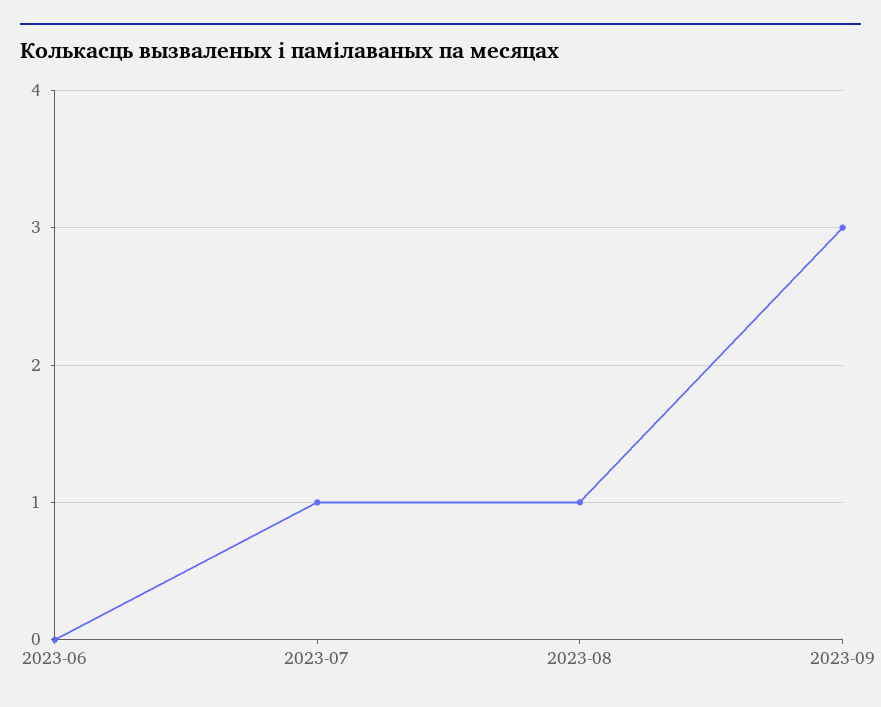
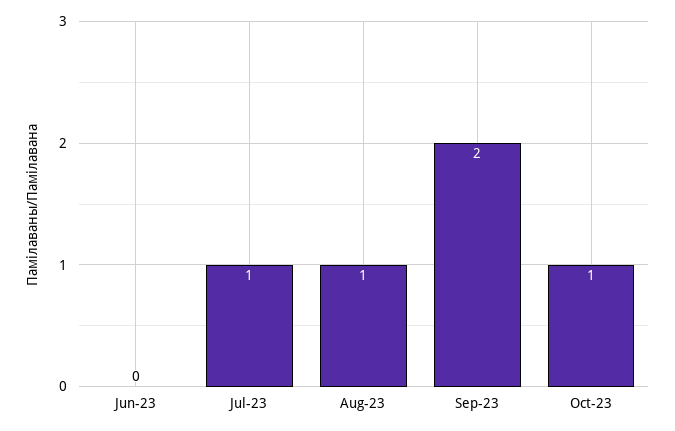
2023-09: 3 -> 2
Oct-23: none -> 1

